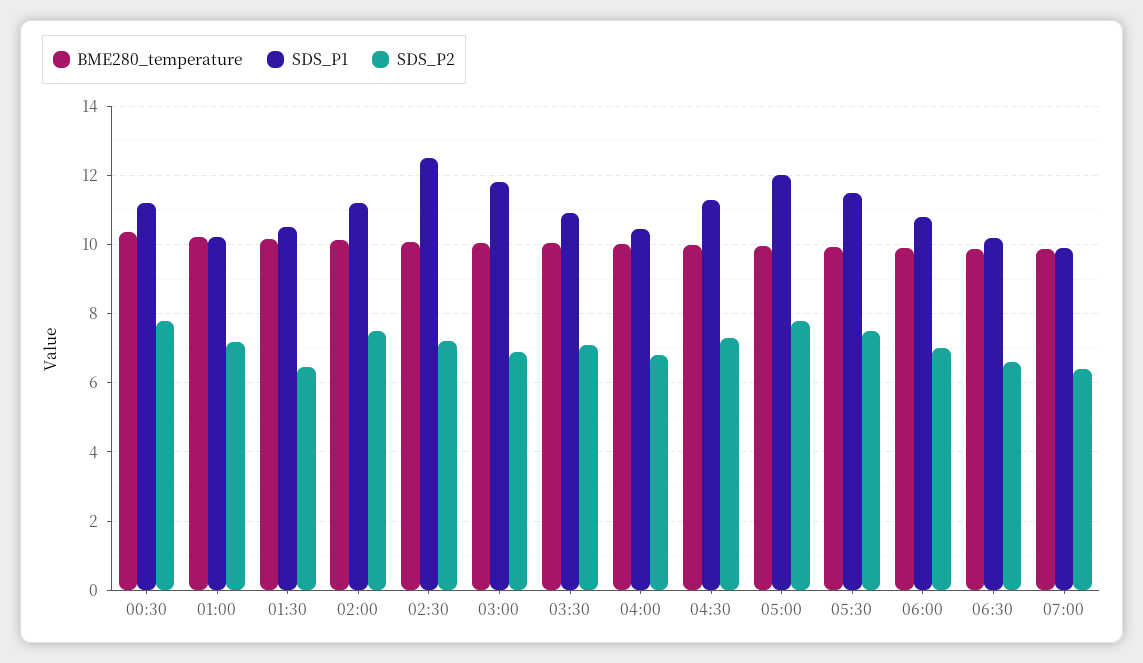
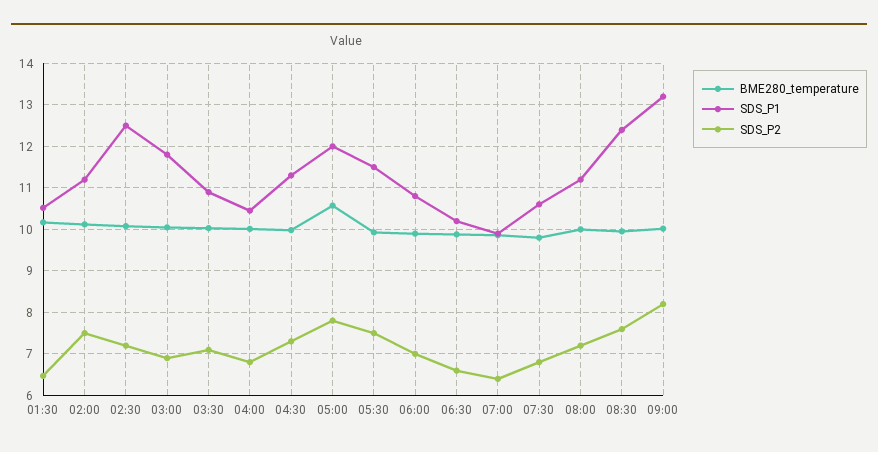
BME280_temperature, 00:30: 10.4 -> none
SDS_P1, 00:30: 11.2 -> none
SDS_P2, 00:30: 7.8 -> none
BME280_temperature, 01:00: 10.2 -> none
SDS_P1, 01:00: 10.2 -> none
SDS_P2, 01:00: 7.2 -> none
BME280_temperature, 05:00: 10 -> 10.6
BME280_temperature, 07:30: none -> 9.8
SDS_P1, 07:30: none -> 10.6
SDS_P2, 07:30: none -> 6.8
BME280_temperature, 08:00: none -> 10
SDS_P1, 08:00: none -> 11.2
SDS_P2, 08:00: none -> 7.2
BME280_temperature, 08:30: none -> 10
SDS_P1, 08:30: none -> 12.4
SDS_P2, 08:30: none -> 7.6
BME280_temperature, 09:00: none -> 10
SDS_P1, 09:00: none -> 13.2
SDS_P2, 09:00: none -> 8.2

